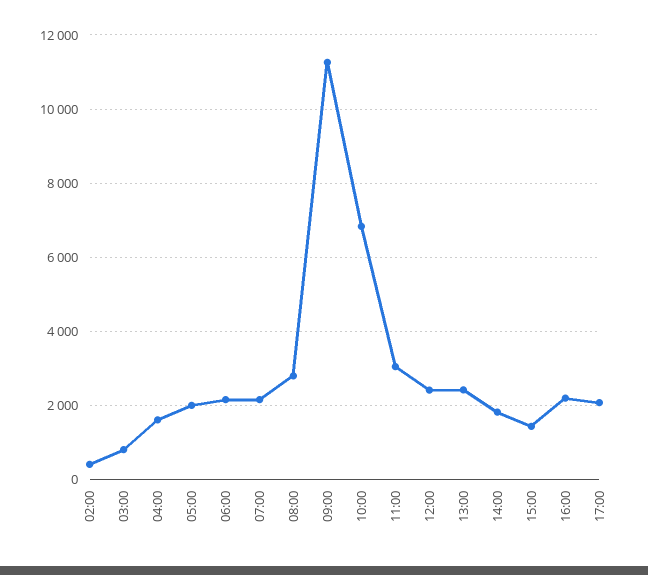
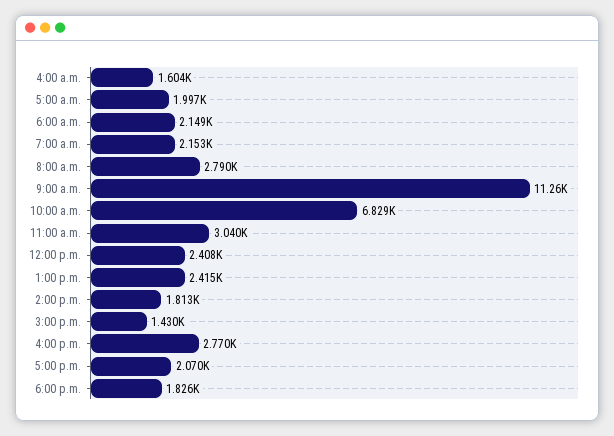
02:00: 400 -> none
03:00: 800 -> none
16:00: 2200 -> 2770
6:00 p.m.: none -> 1826

